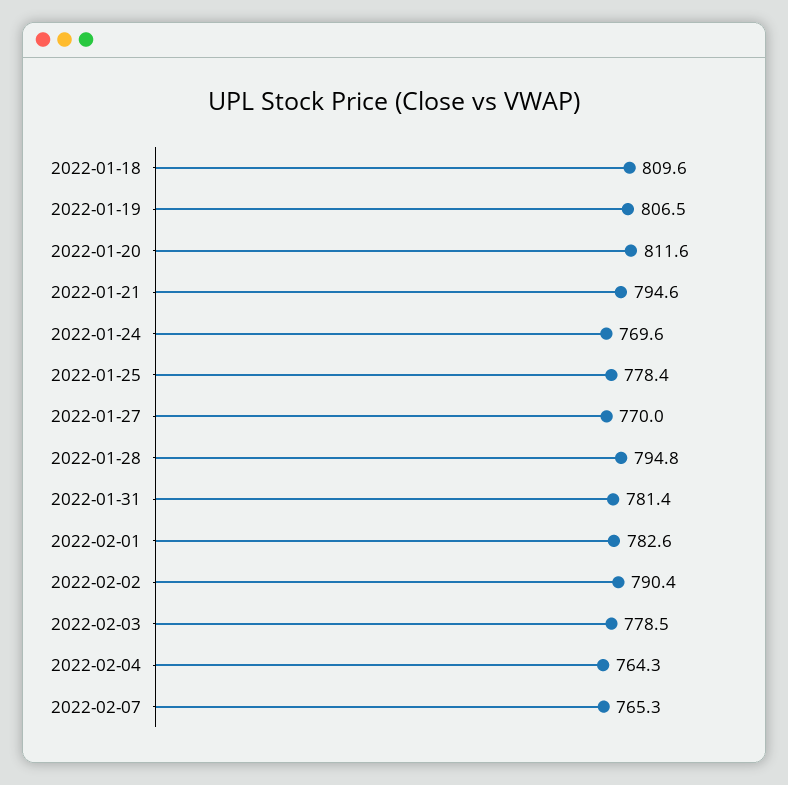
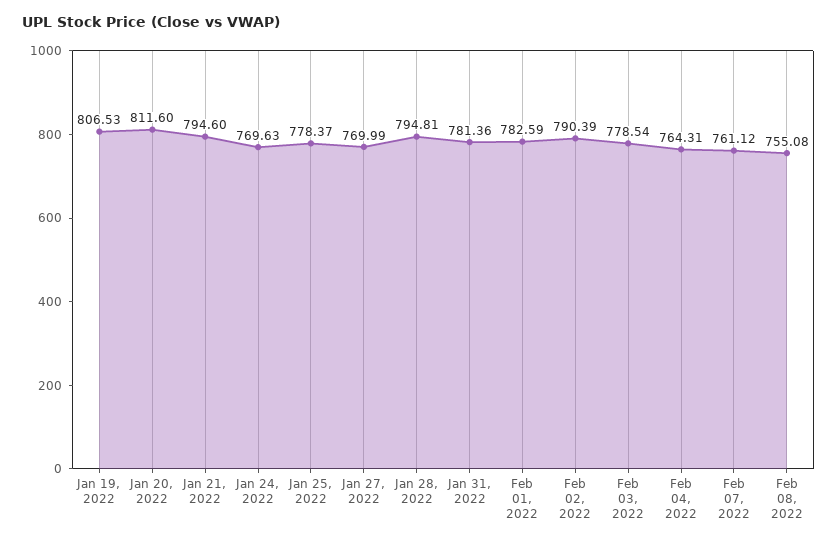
2022-01-18: 809.6 -> none
2022-02-07: 765.3 -> 761.12
Feb 08, 2022: none -> 755.08

